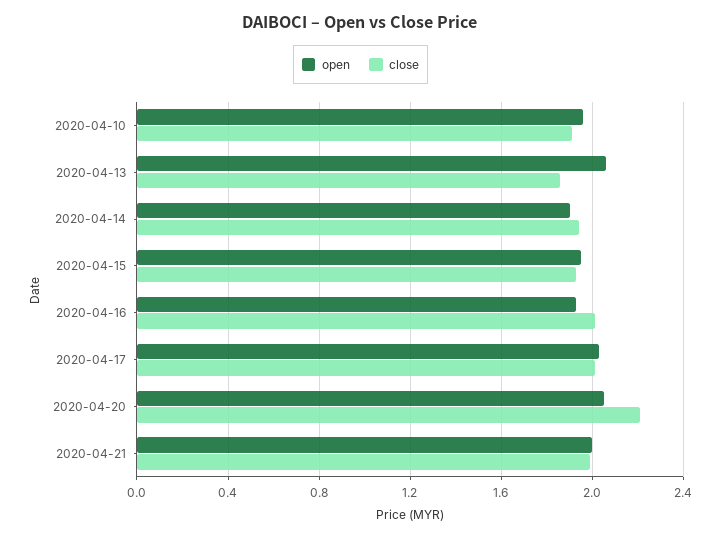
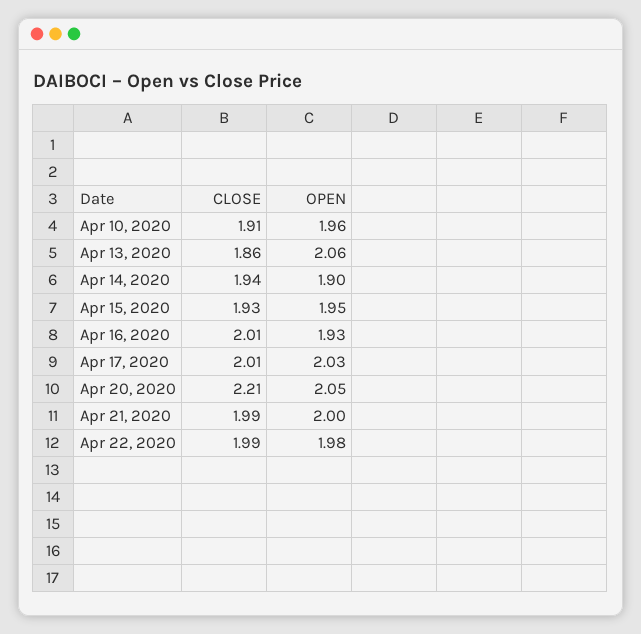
close, Apr 22, 2020: none -> 1.99
open, Apr 22, 2020: none -> 1.98

